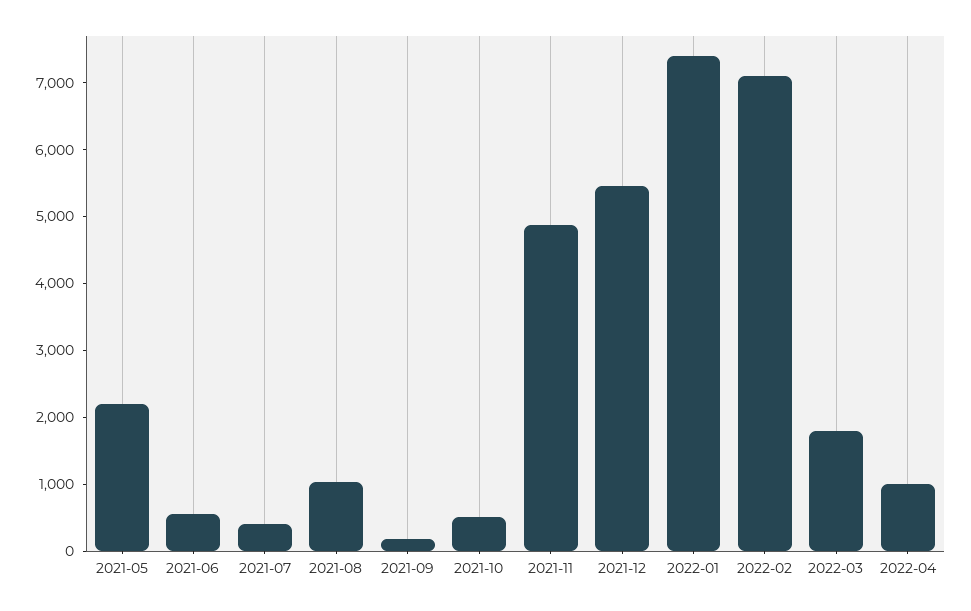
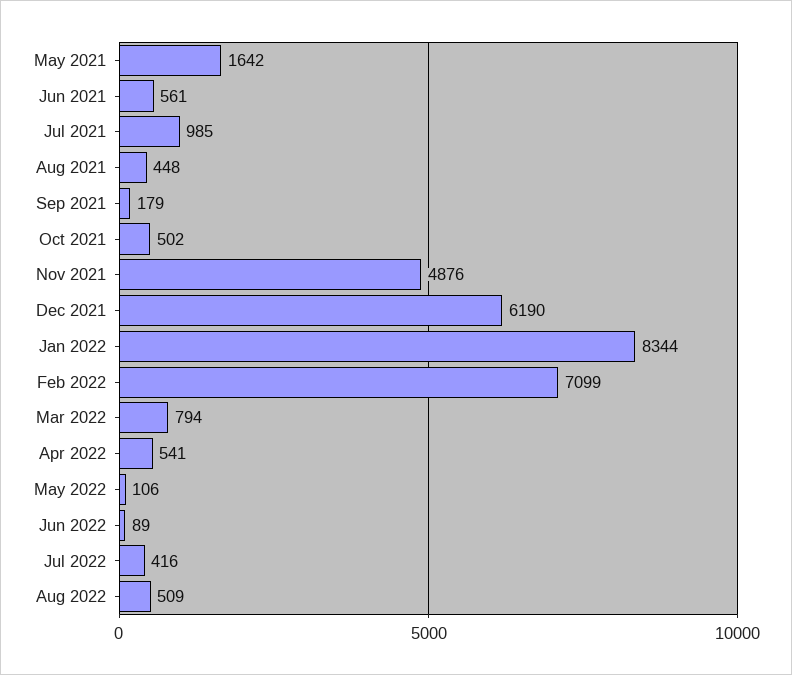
2021-05: 2200 -> 1642
2021-07: 400 -> 985
2021-08: 1000 -> 448
2021-12: 5400 -> 6190
2022-01: 7400 -> 8344
2022-03: 1800 -> 794
2022-04: 1000 -> 541
May 2022: none -> 106
Jun 2022: none -> 89
Jul 2022: none -> 416
Aug 2022: none -> 509

